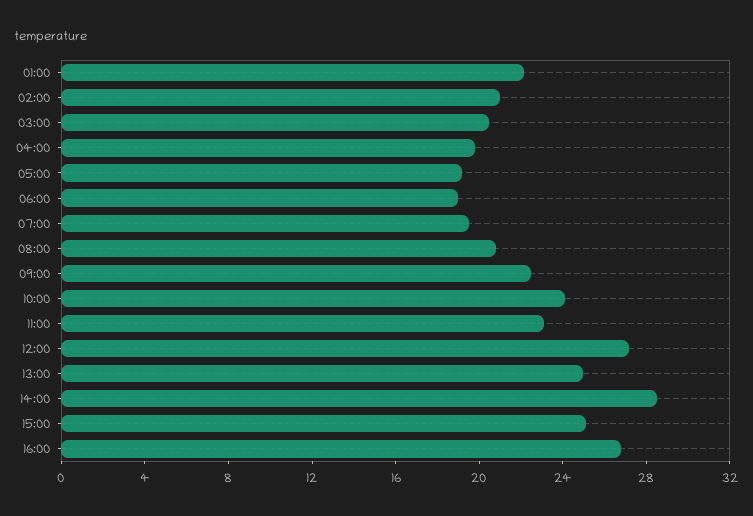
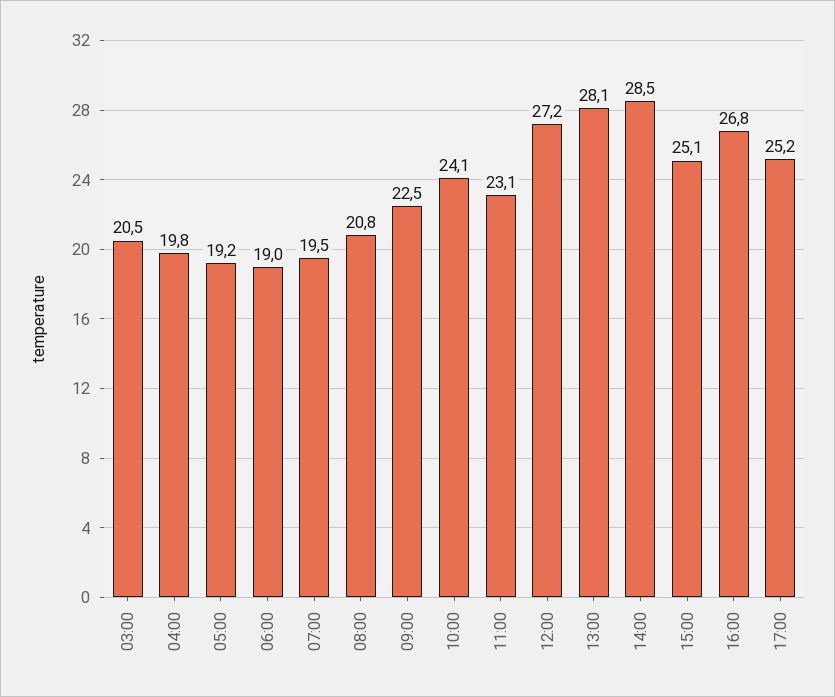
01:00: 22 -> none
02:00: 21 -> none
13:00: 25 -> 28.1
17:00: none -> 25.2

